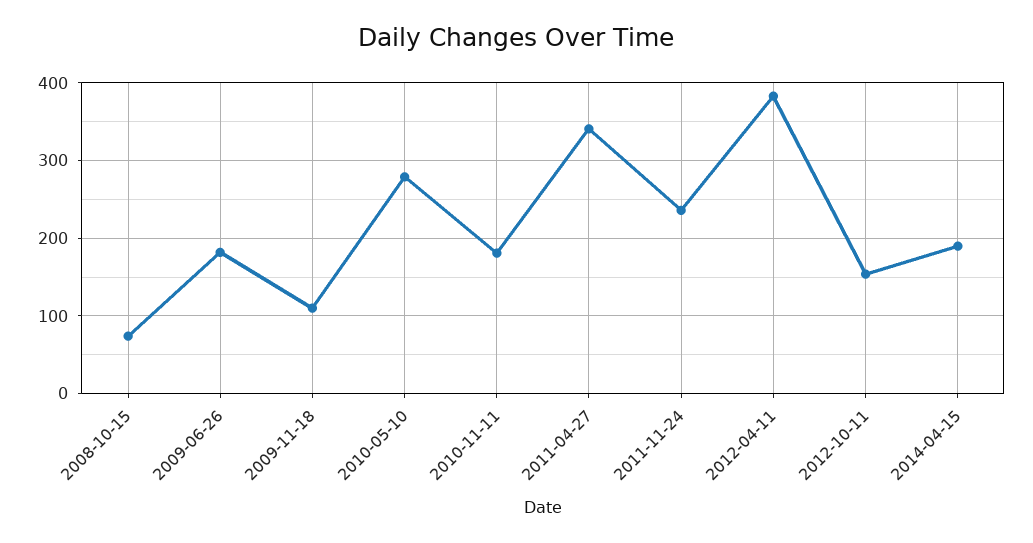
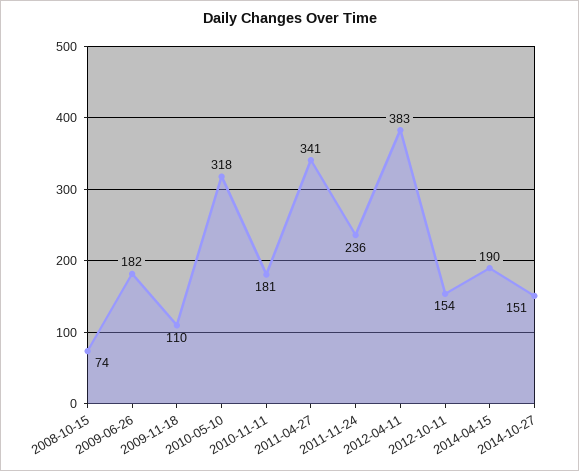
2010-05-10: 280 -> 318
2014-10-27: none -> 151

